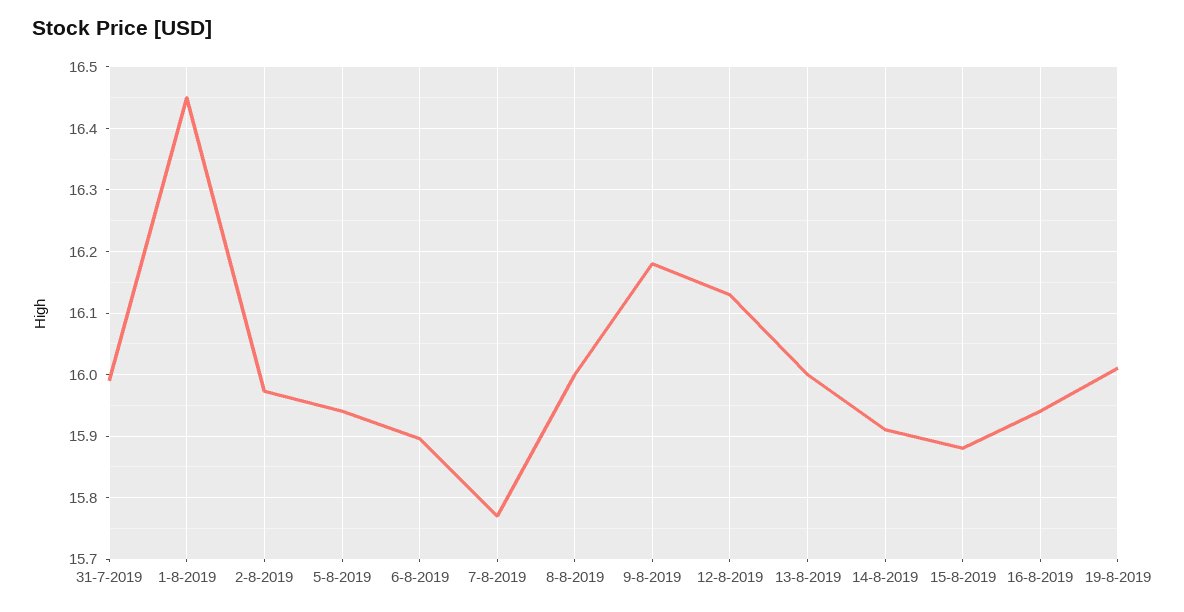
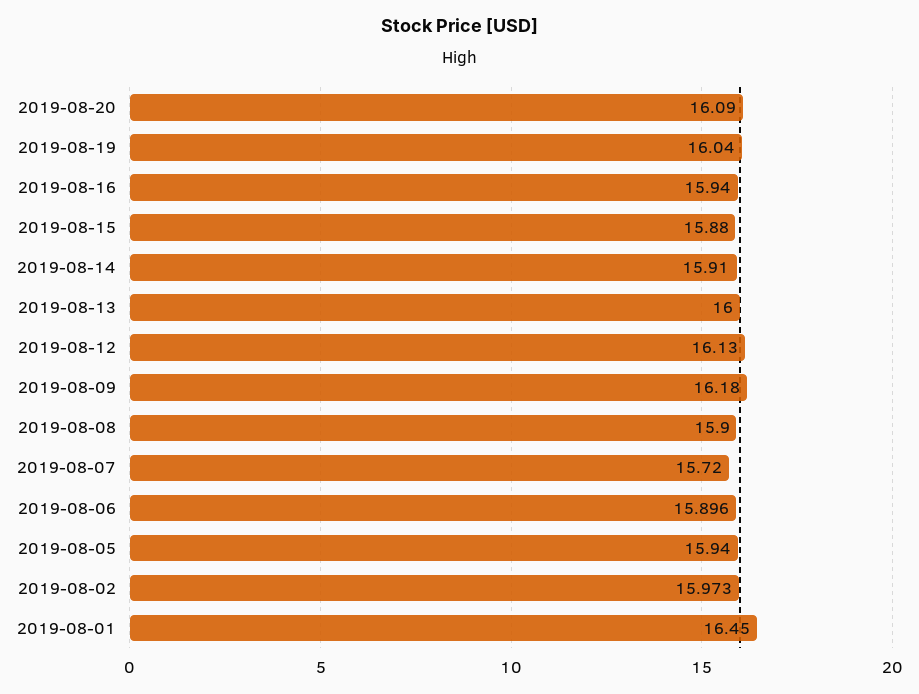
31-7-2019: 15.99 -> none
7-8-2019: 15.77 -> 15.72
8-8-2019: 16 -> 15.9
19-8-2019: 16.01 -> 16.04
2019-08-20: none -> 16.09

